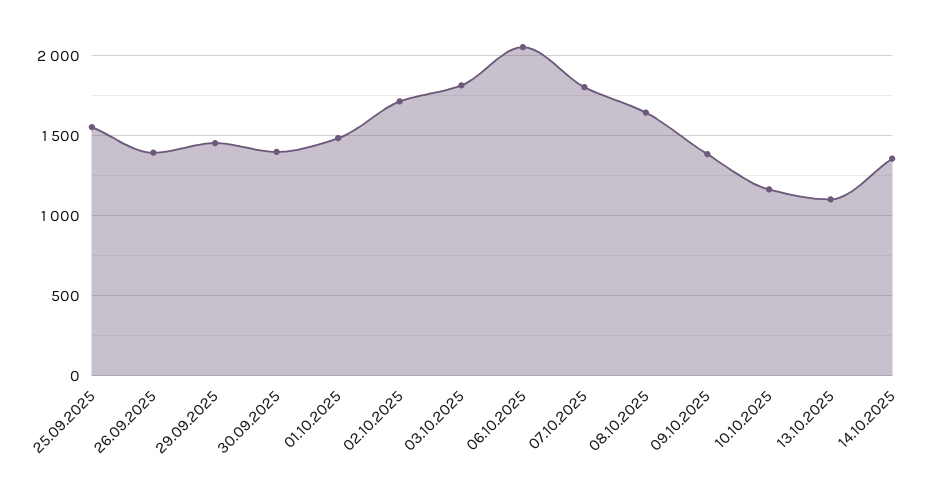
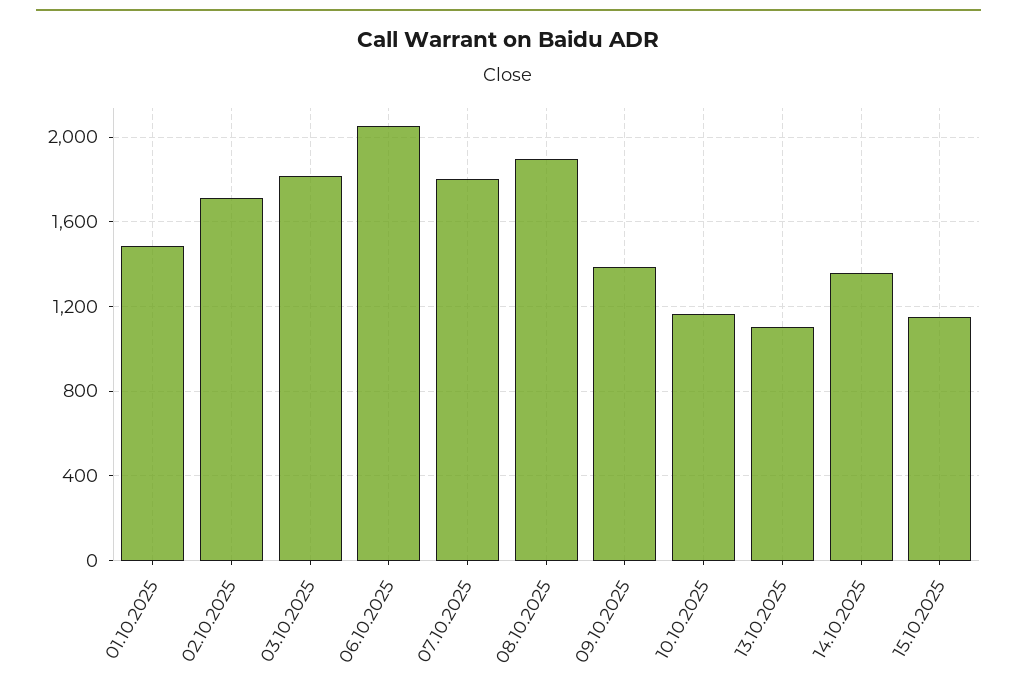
25.09.2025: 1550 -> none
26.09.2025: 1400 -> none
29.09.2025: 1450 -> none
30.09.2025: 1400 -> none
08.10.2025: 1650 -> 1900
15.10.2025: none -> 1150

